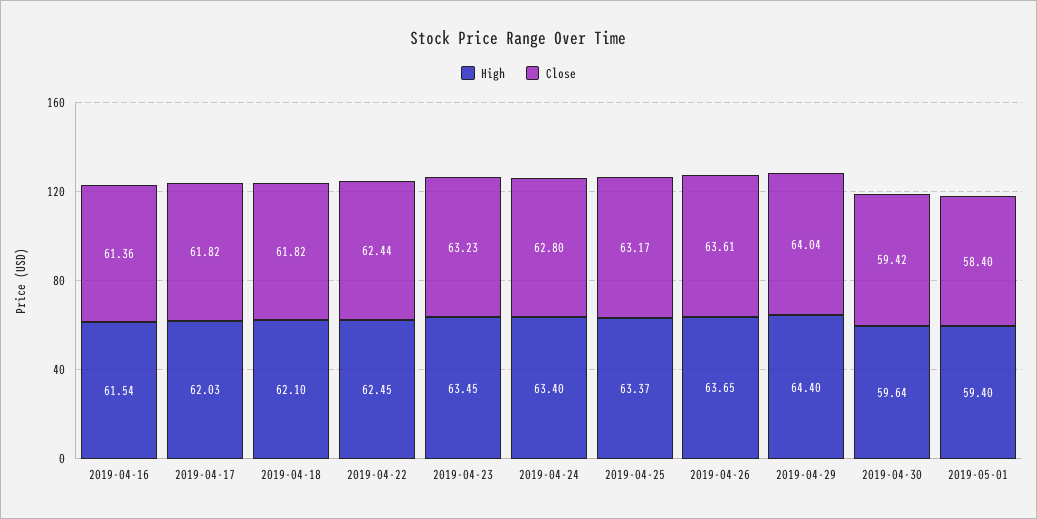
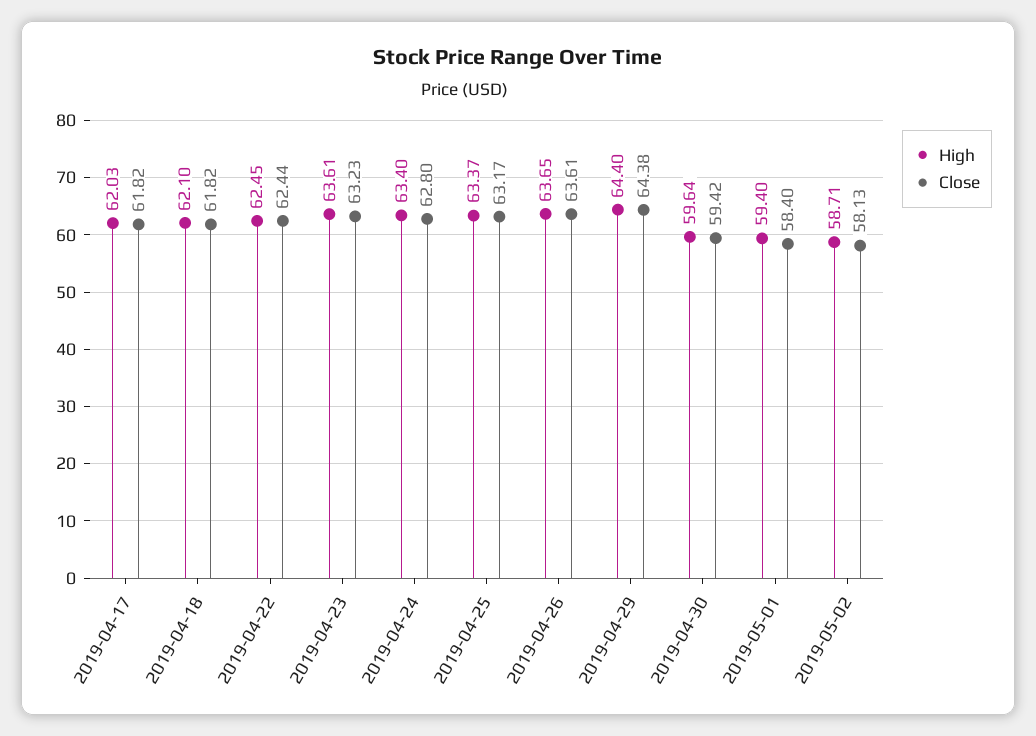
High, 2019-04-16: 61.54 -> none
Close, 2019-04-16: 61.36 -> none
High, 2019-04-23: 63.45 -> 63.61
Close, 2019-04-29: 64.04 -> 64.38
High, 2019-05-02: none -> 58.71
Close, 2019-05-02: none -> 58.13

